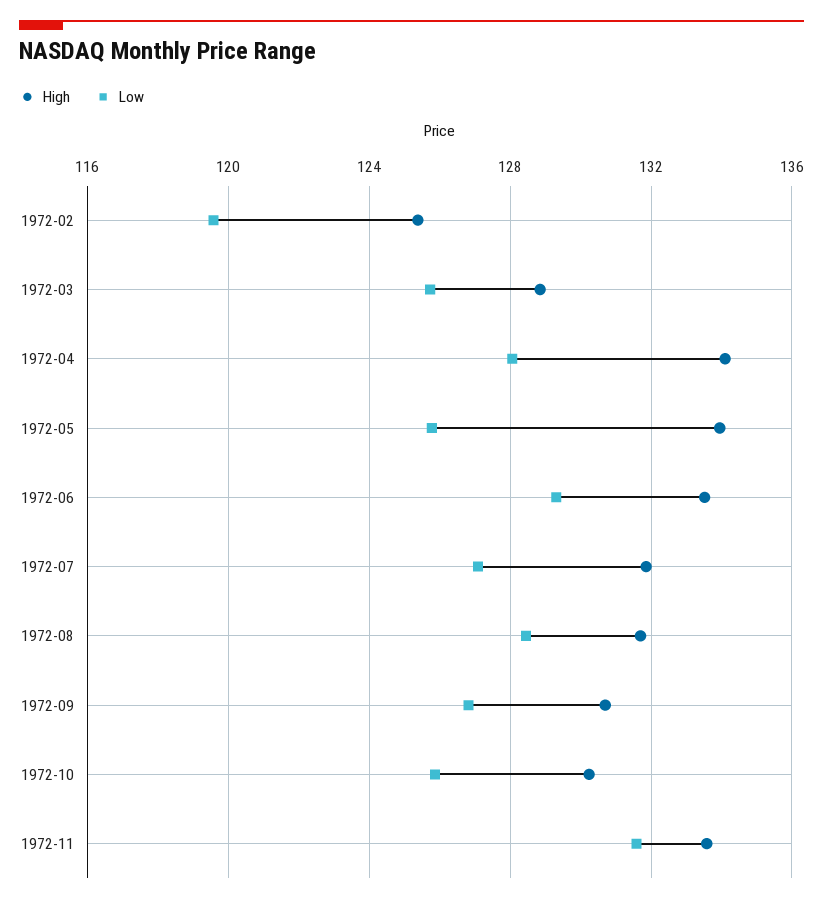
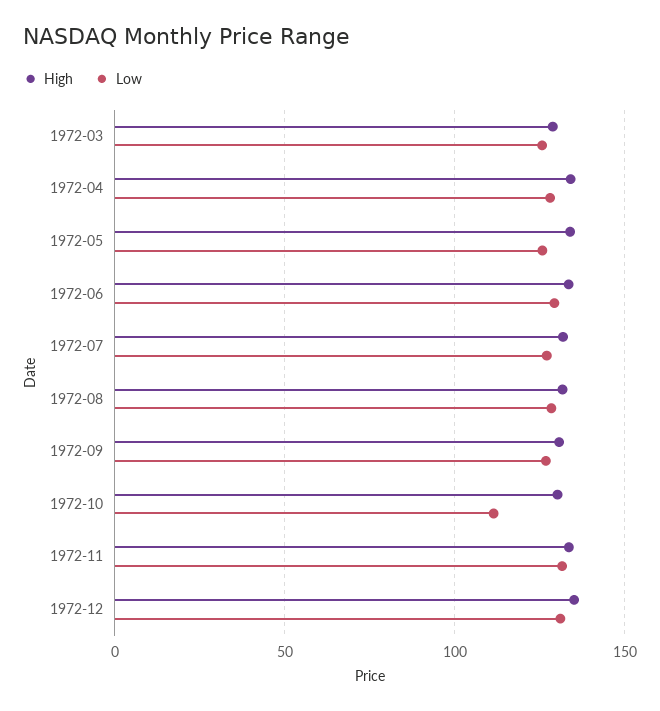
High, 1972-02: 125.5 -> none
Low, 1972-02: 119.5 -> none
Low, 1972-10: 126 -> 110
High, 1972-12: none -> 135
Low, 1972-12: none -> 130

